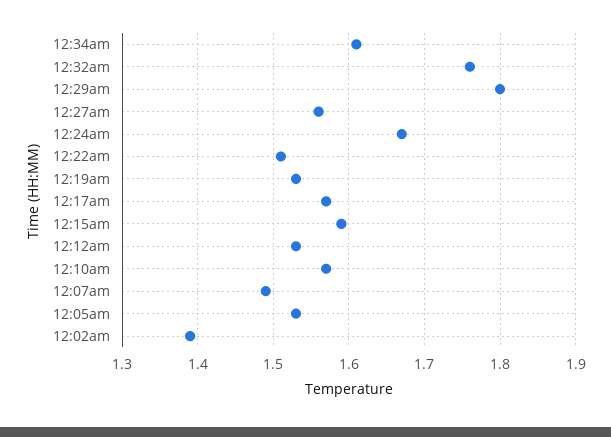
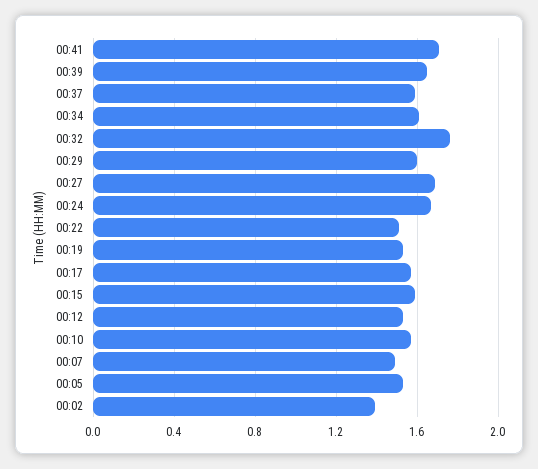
12:29am: 1.8 -> 1.6
12:27am: 1.56 -> 1.7
00:41: none -> 1.7
00:39: none -> 1.65
00:37: none -> 1.6

